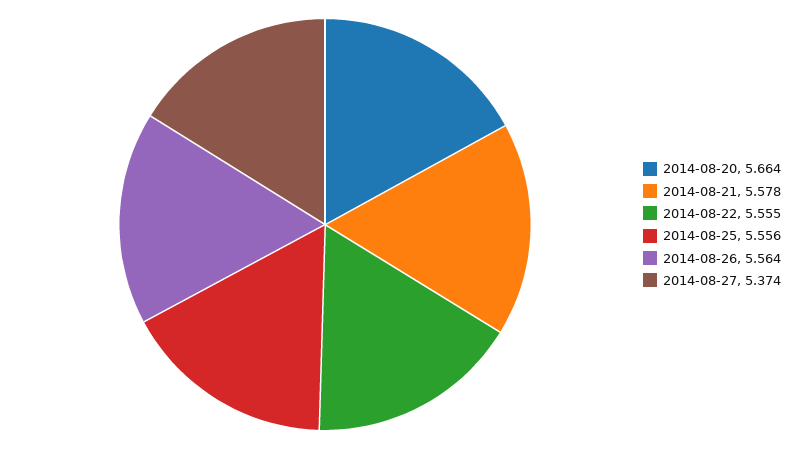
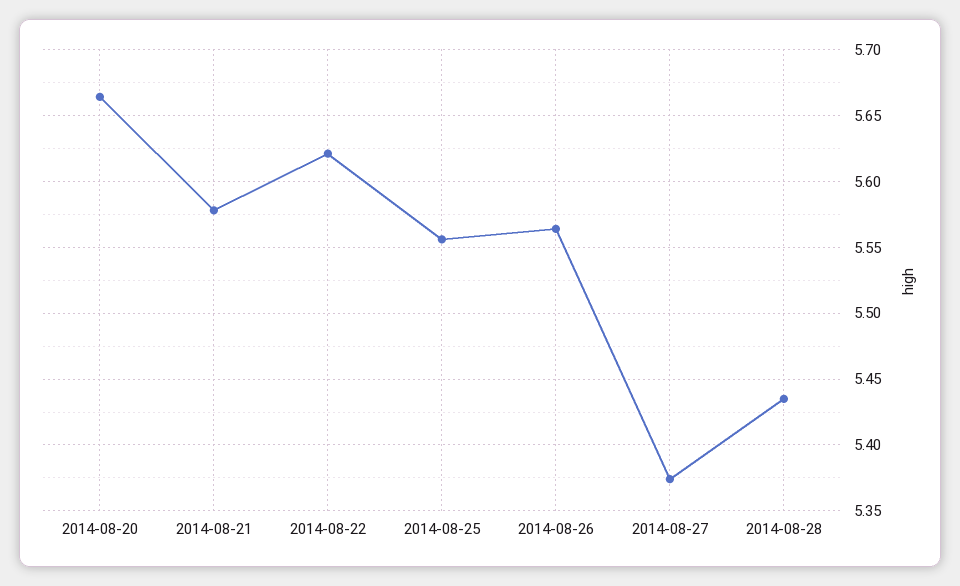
2014-08-22: 5.555 -> 5.62
2014-08-28: none -> 5.435

